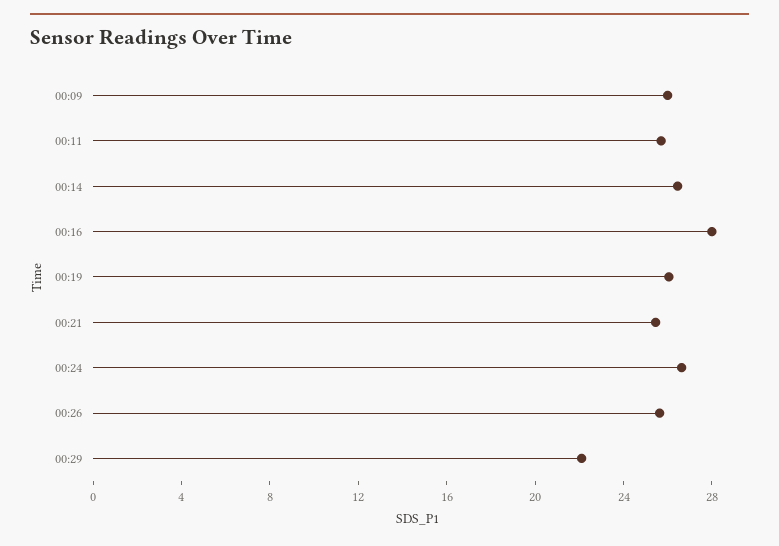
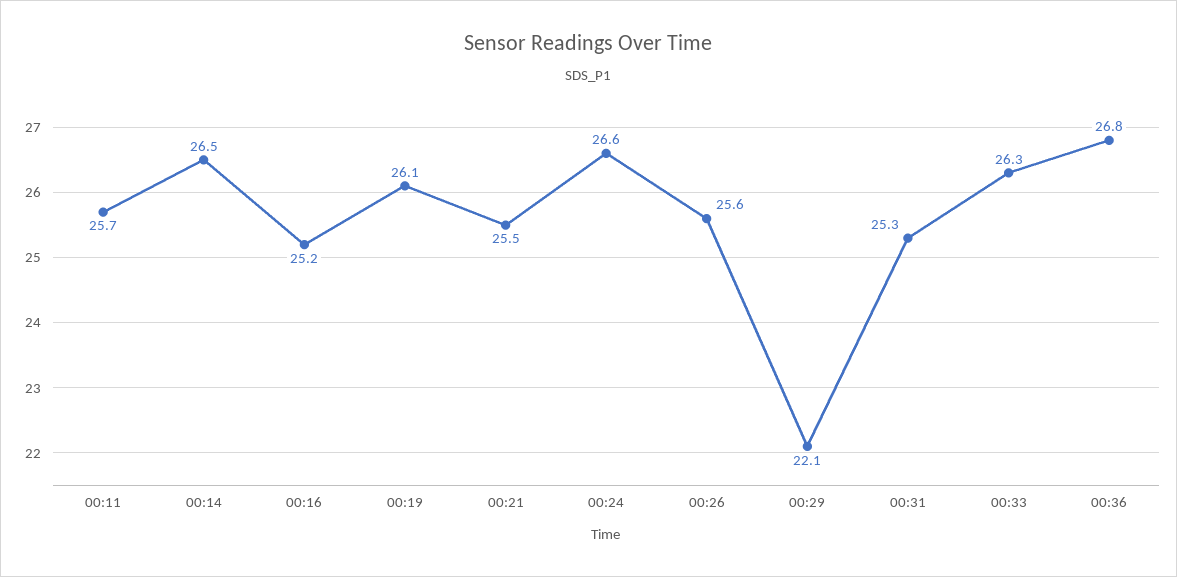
00:09: 26 -> none
00:16: 28 -> 25.2
00:31: none -> 25.3
00:33: none -> 26.3
00:36: none -> 26.8

